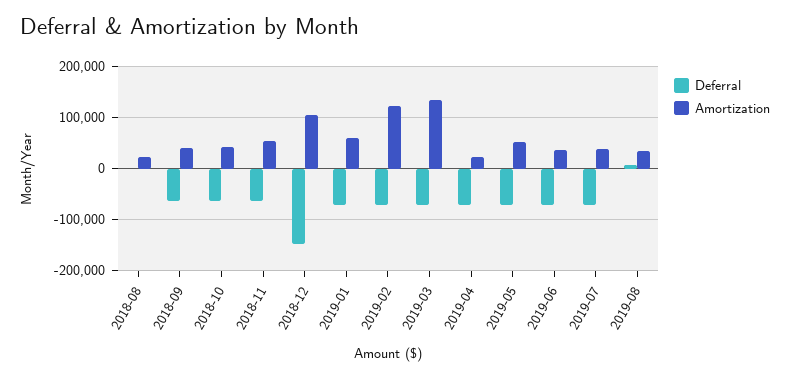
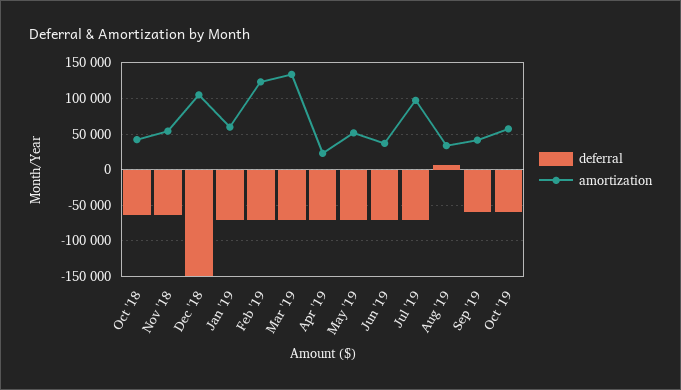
Deferral, 2018-08: 0 -> none
Amortization, 2018-08: 20000 -> none
Deferral, 2018-09: -60000 -> none
Amortization, 2018-09: 40000 -> none
Amortization, 2019-07: 40000 -> 100000
Deferral, Sep '19: none -> -60000
Amortization, Sep '19: none -> 40000
Deferral, Oct '19: none -> -60000
Amortization, Oct '19: none -> 60000

